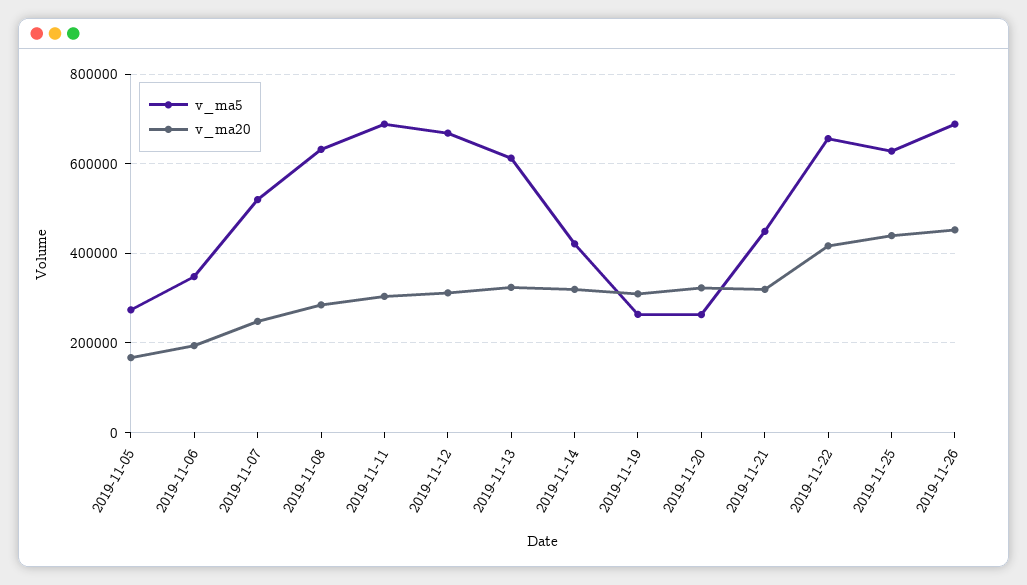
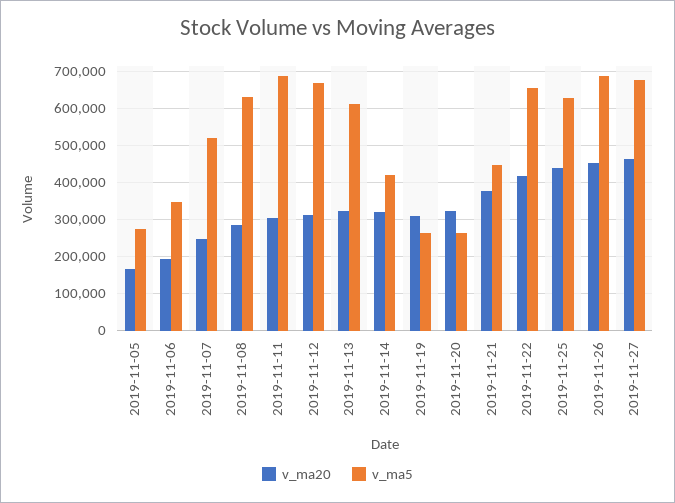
v_ma20, 2019-11-21: 320000 -> 380000
v_ma20, 2019-11-27: none -> 460000
v_ma5, 2019-11-27: none -> 680000

